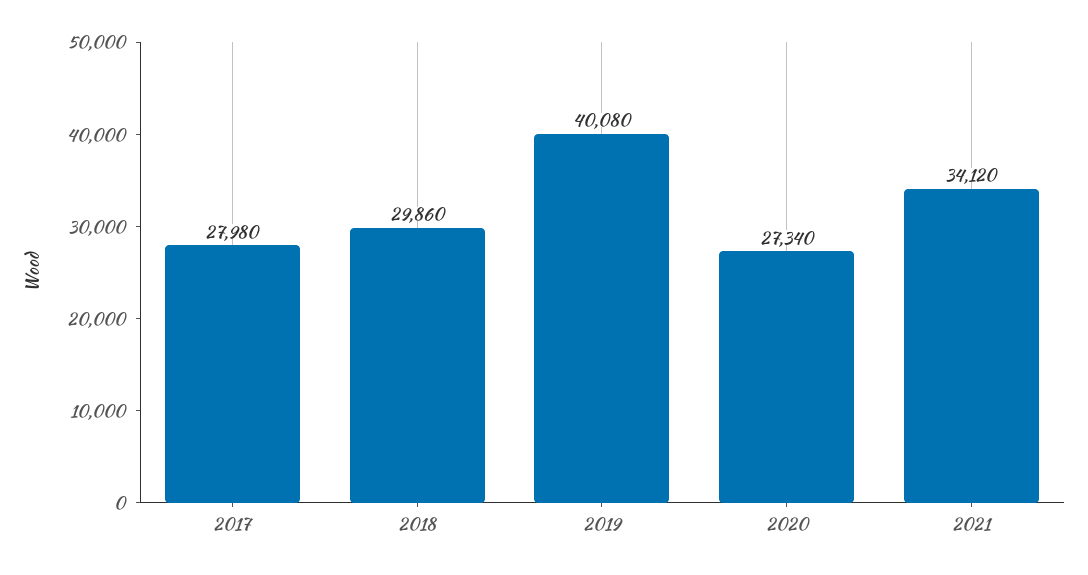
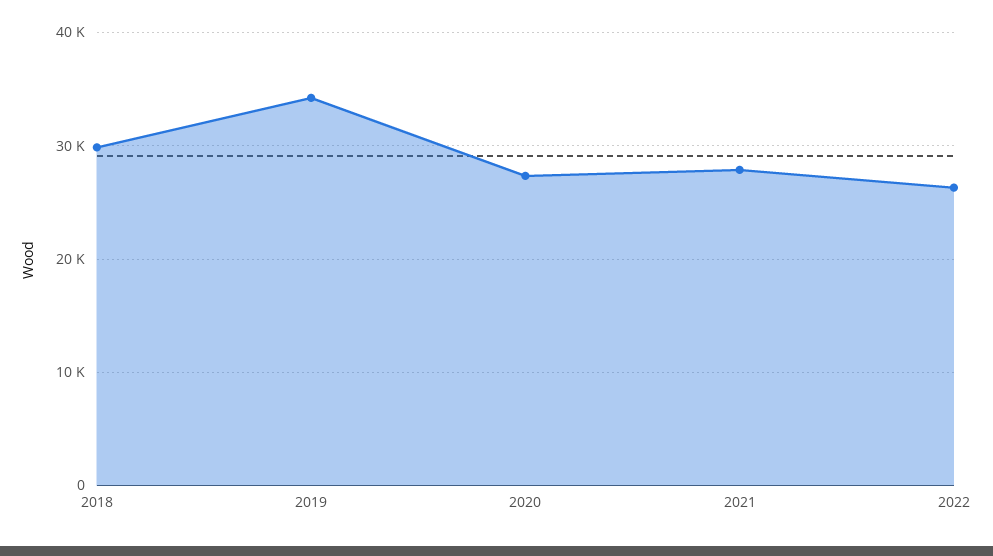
2017: 27980 -> none
2019: 40080 -> 34000
2021: 34120 -> 28000
2022: none -> 26000

